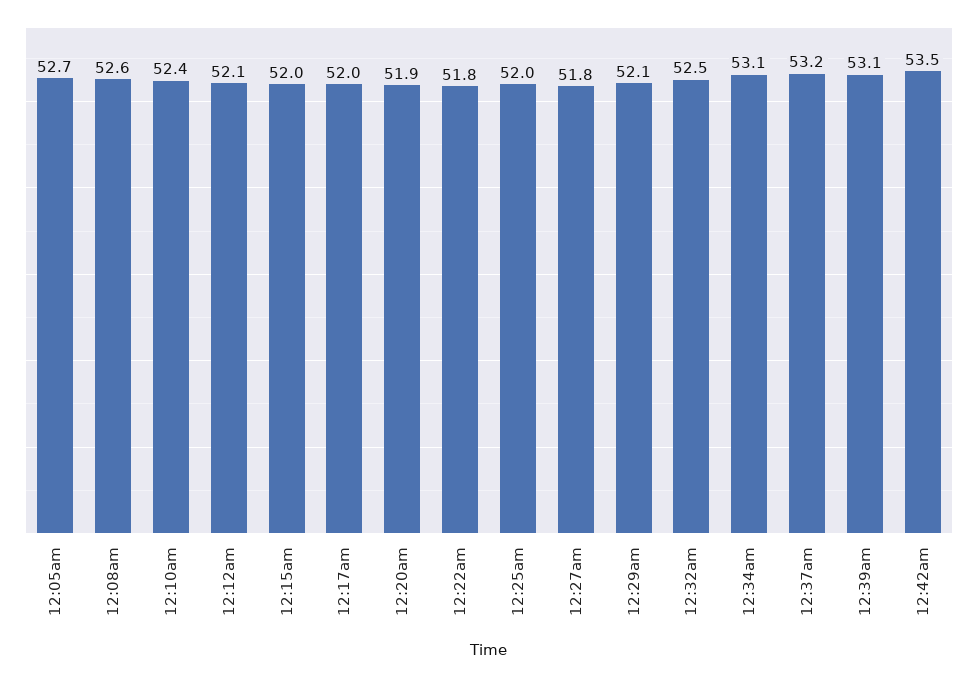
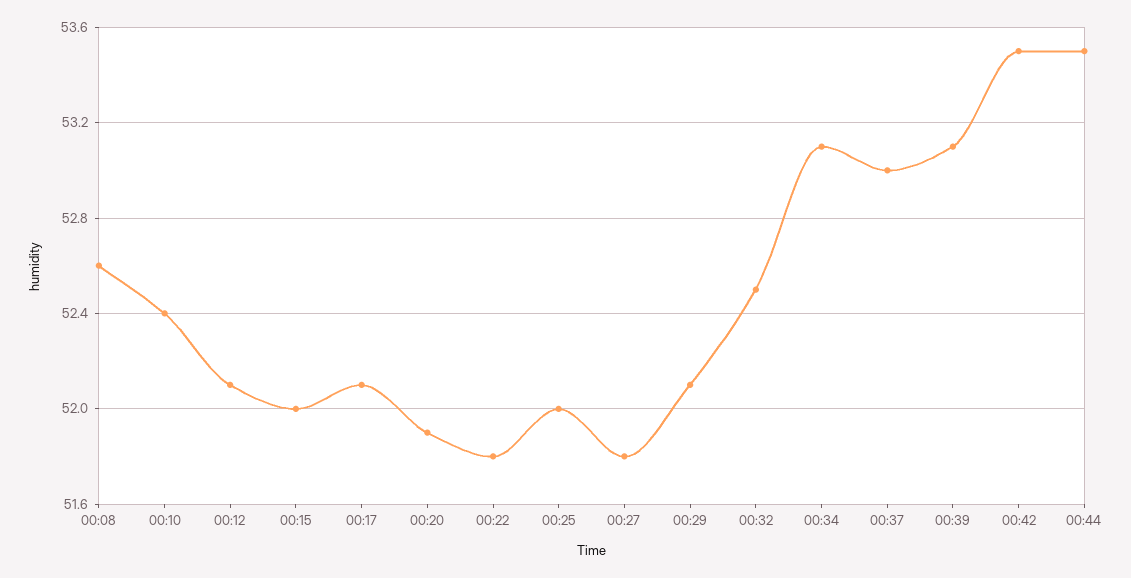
12:05am: 52.7 -> none
12:17am: 52 -> 52.1
12:37am: 53.2 -> 53
00:44: none -> 53.5

